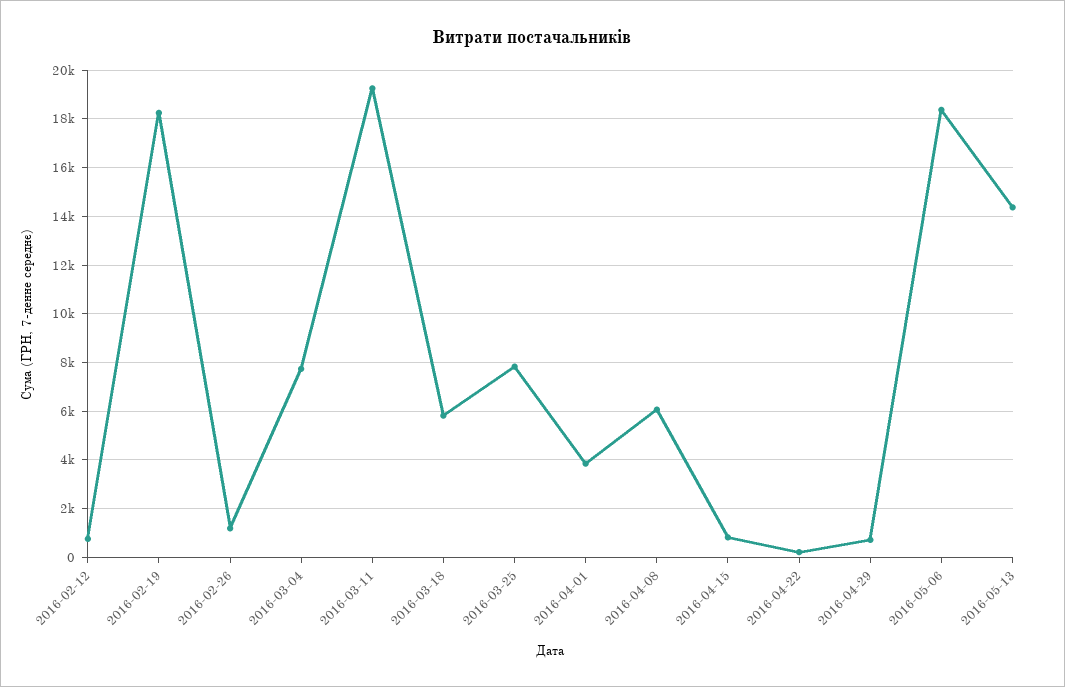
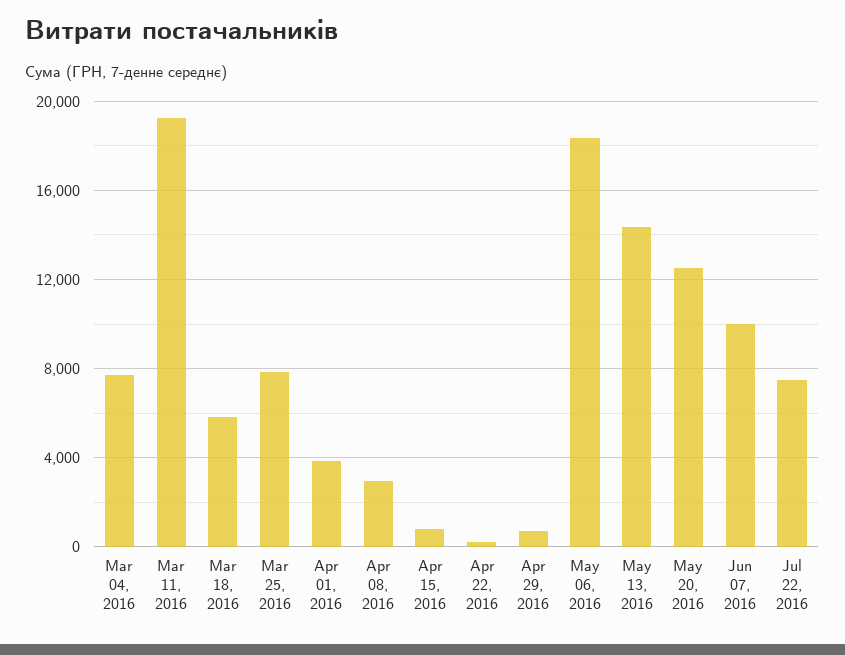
2016-02-12: 750 -> none
2016-02-19: 18250 -> none
2016-02-26: 1250 -> none
2016-04-08: 6000 -> 3000
May 20, 2016: none -> 12500
Jun 07, 2016: none -> 10000
Jul 22, 2016: none -> 7500

